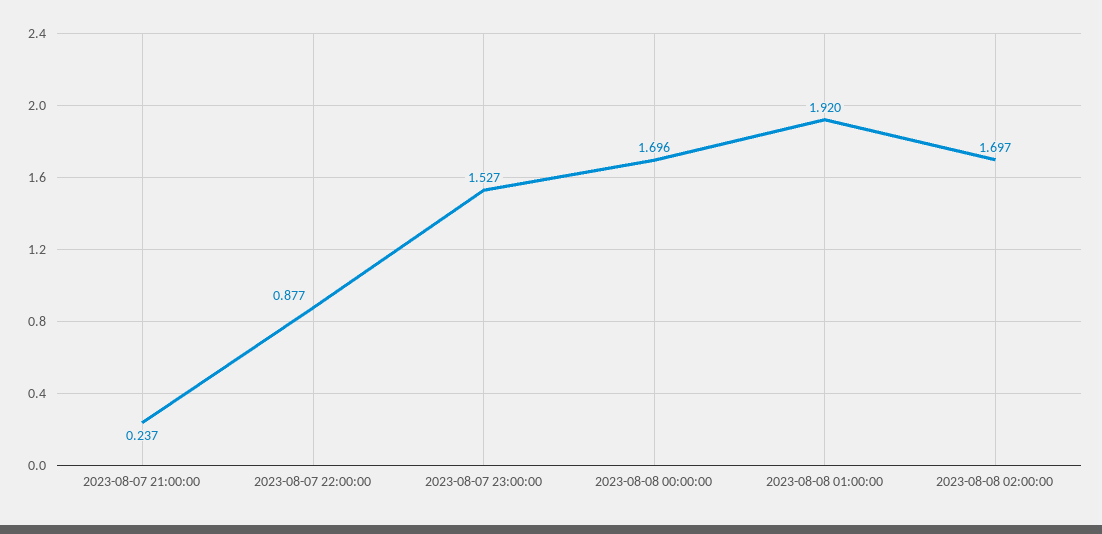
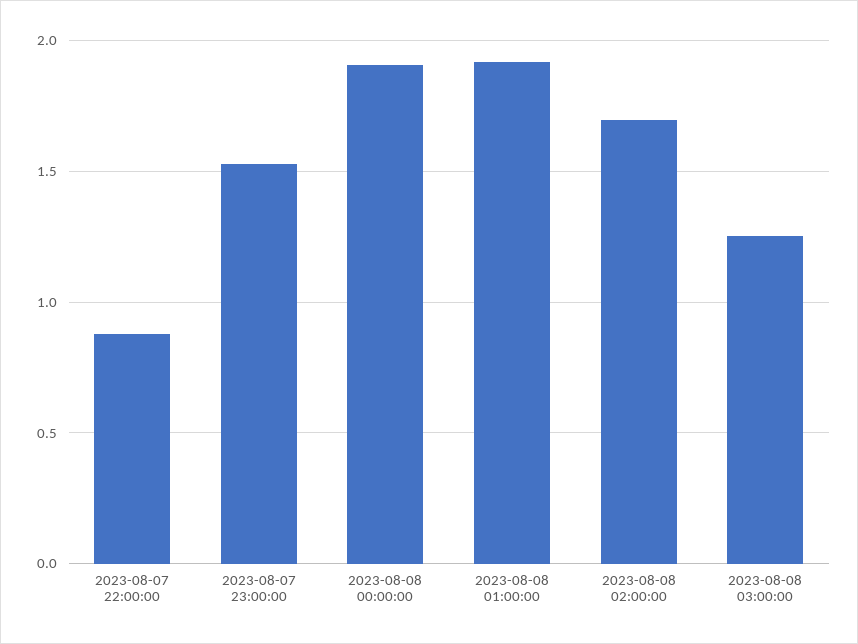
2023-08-07 21:00:00: 0.237 -> none
2023-08-08 00:00:00: 1.696 -> 1.9
2023-08-08 03:00:00: none -> 1.25

